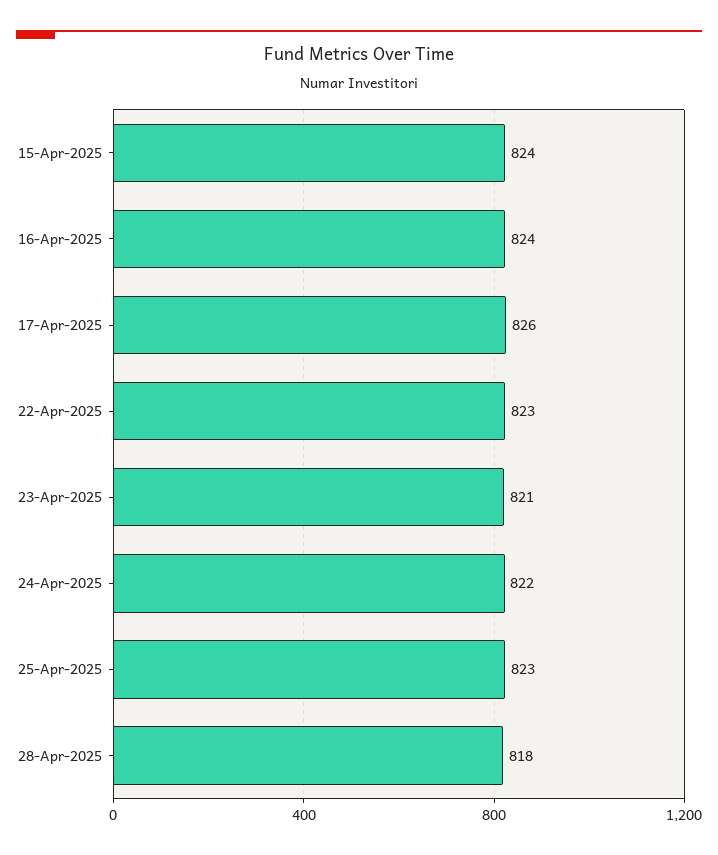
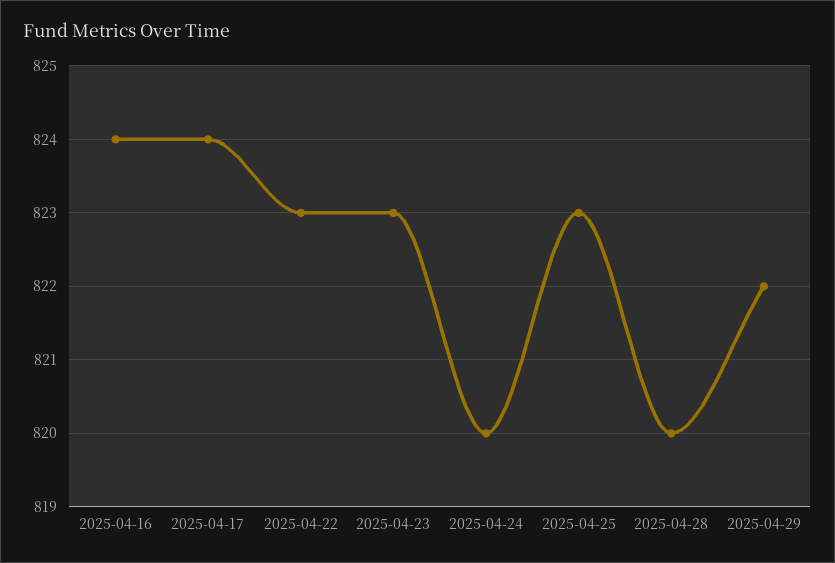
15-Apr-2025: 824 -> none
17-Apr-2025: 826 -> 824
23-Apr-2025: 821 -> 823
24-Apr-2025: 822 -> 820
28-Apr-2025: 818 -> 820
2025-04-29: none -> 822

